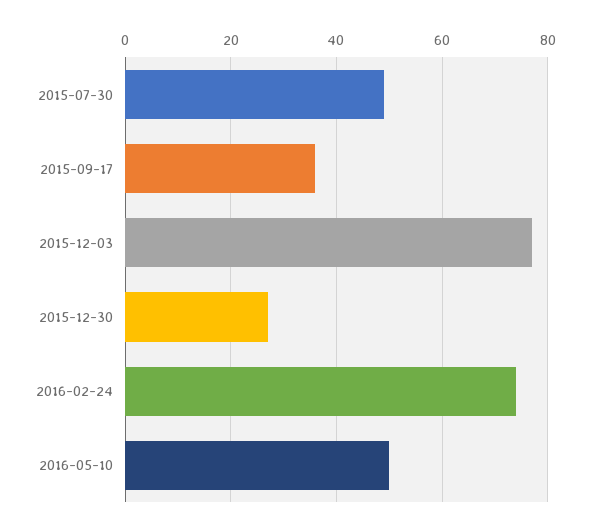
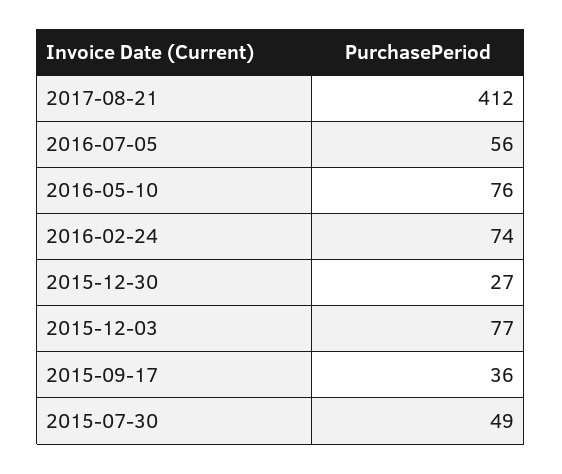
2016-05-10: 50 -> 76
2017-08-21: none -> 412
2016-07-05: none -> 56

